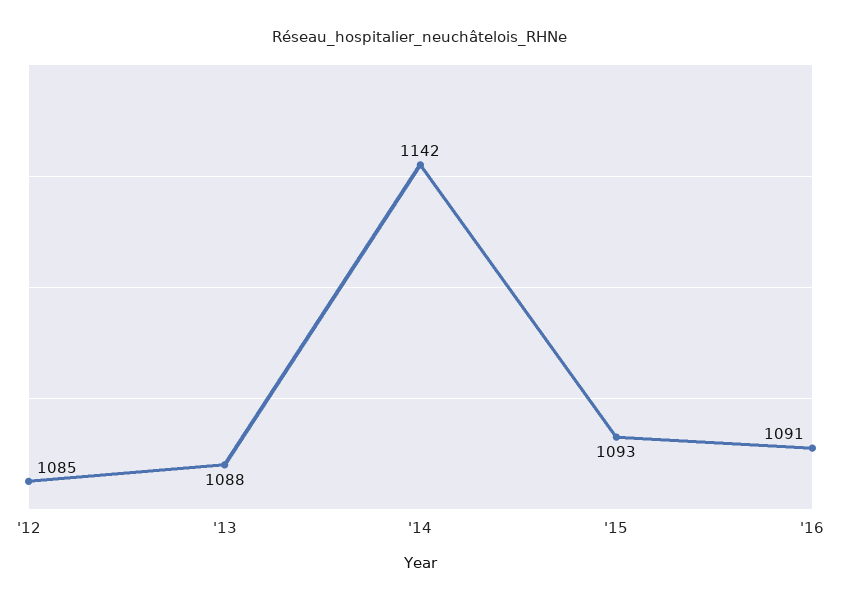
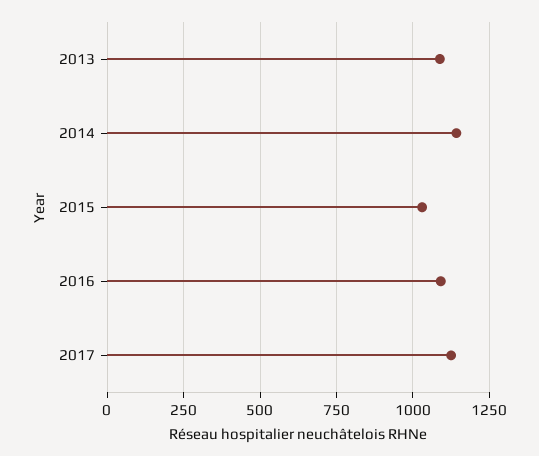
'12: 1085 -> none
'15: 1093 -> 1025
2017: none -> 1125

